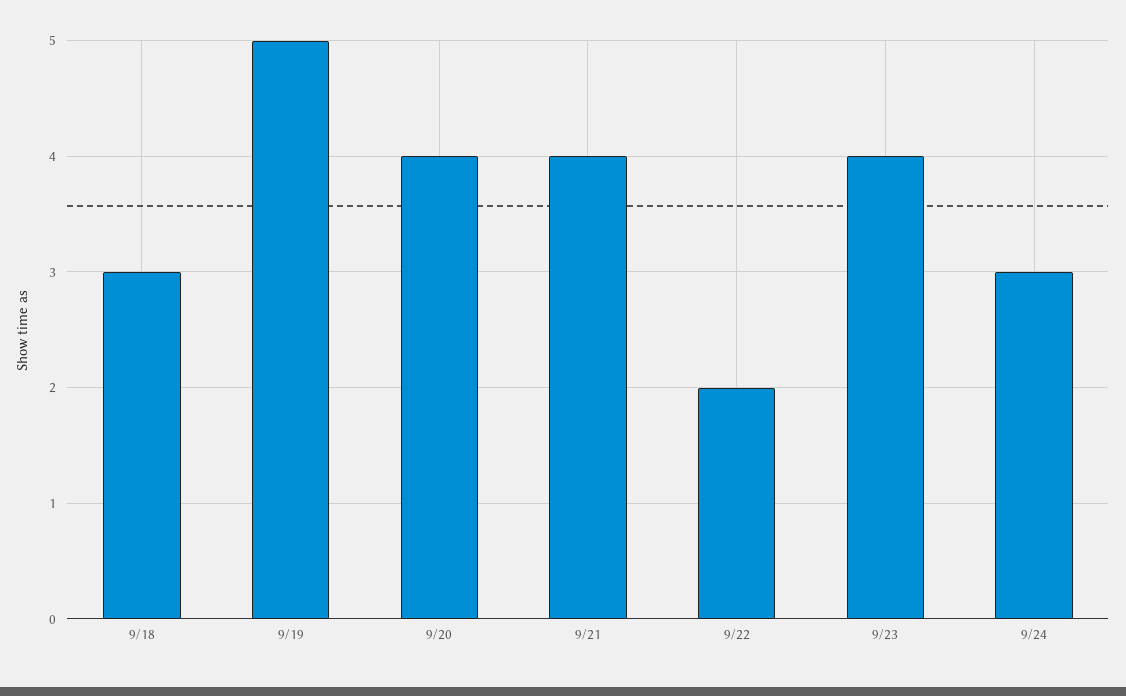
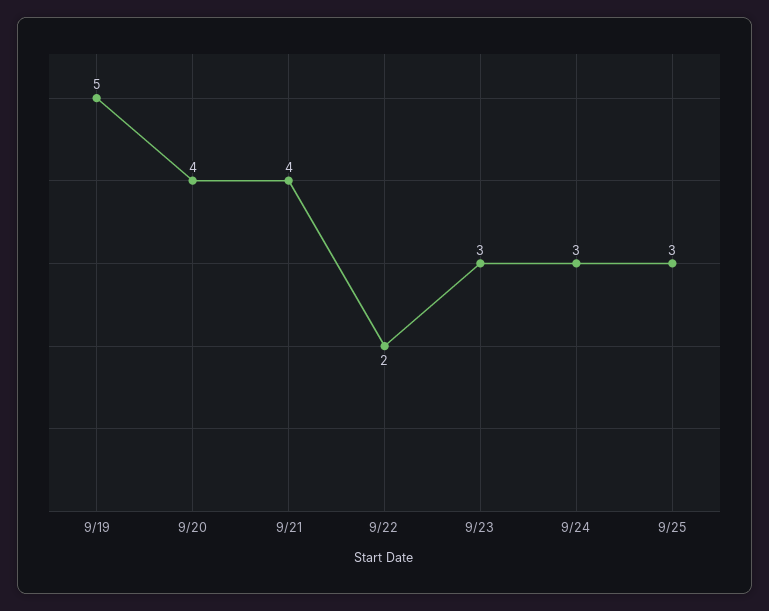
9/18: 3 -> none
9/23: 4 -> 3
9/25: none -> 3

